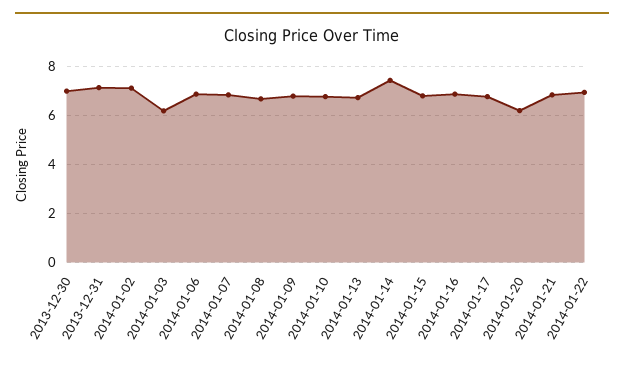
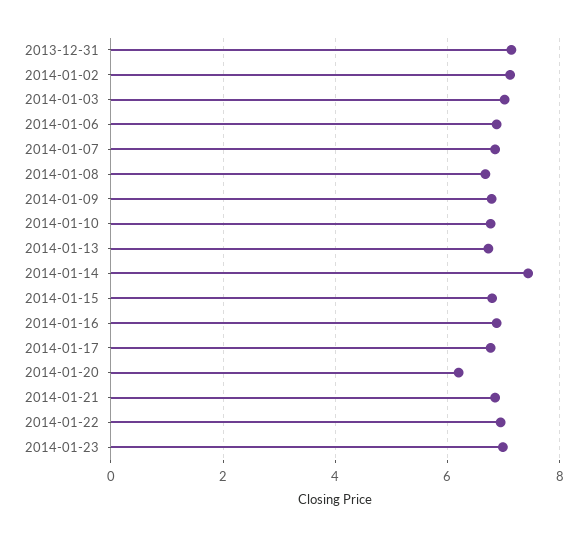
2013-12-30: 7 -> none
2014-01-03: 6.25 -> 7
2014-01-23: none -> 7

